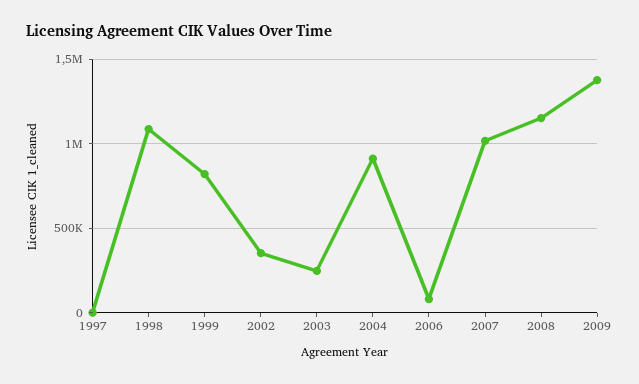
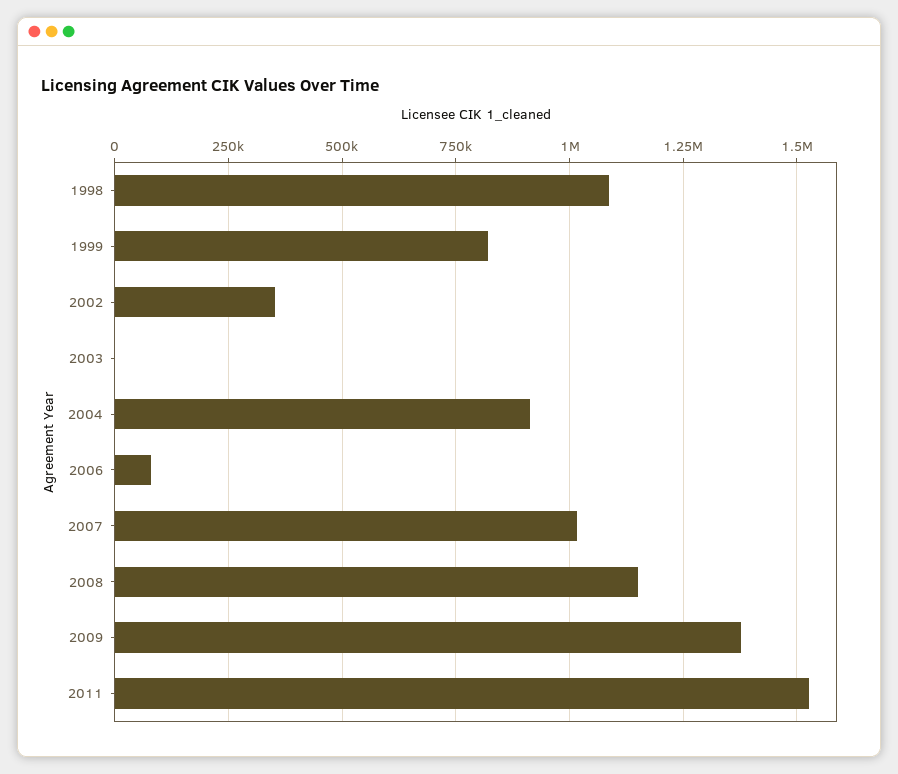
1997: 0 -> none
2003: 250000 -> 0
2011: none -> 1525000

